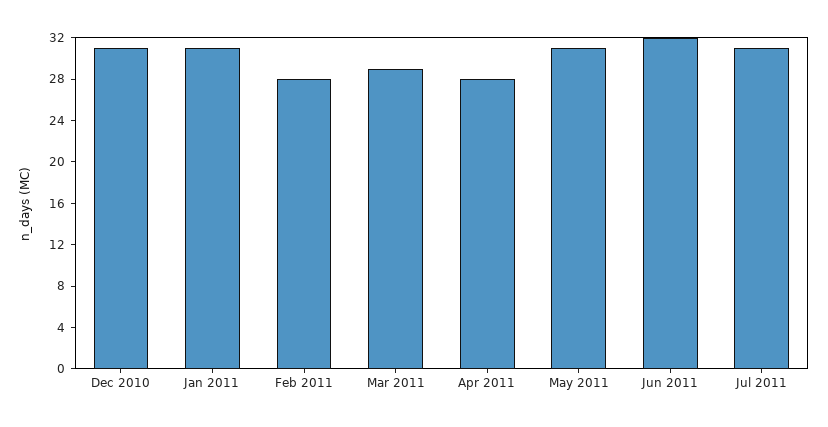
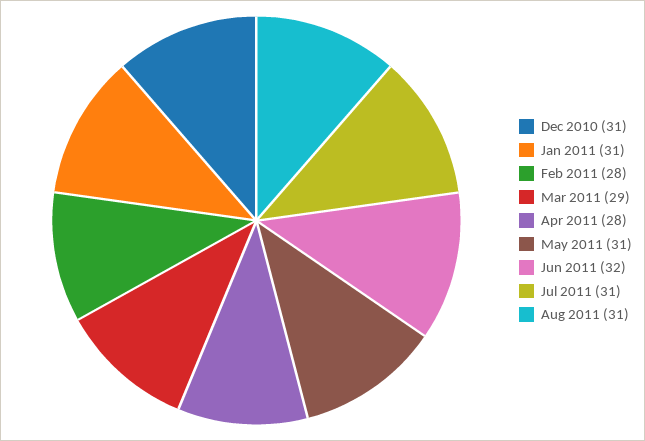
Aug 2011: none -> 31

